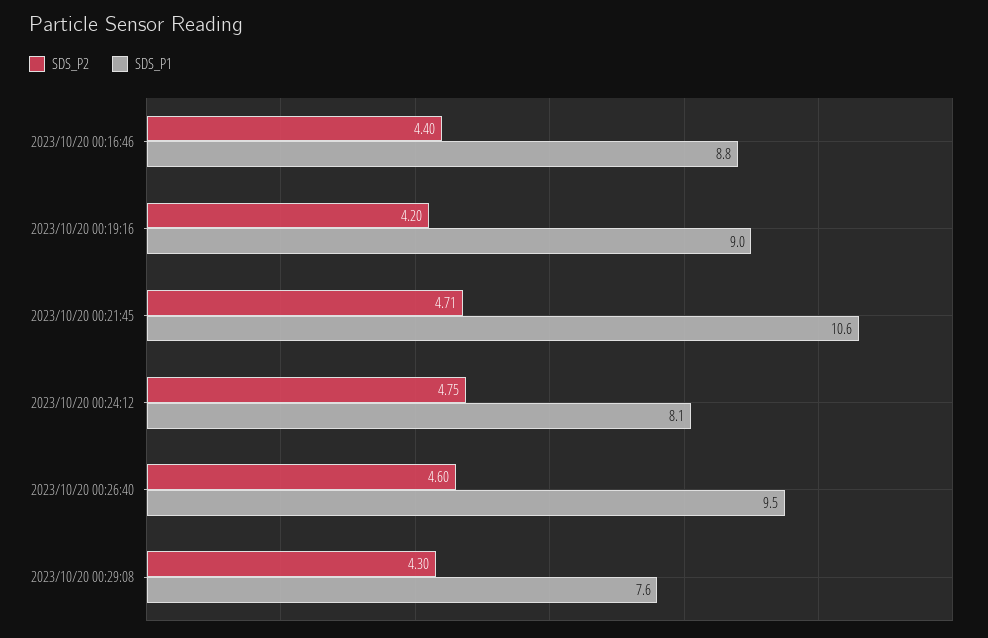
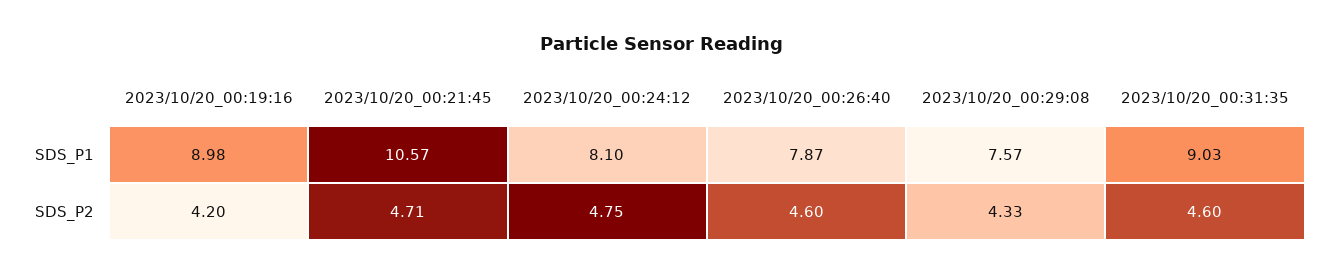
SDS_P2, 2023/10/20 00:16:46: 4.4 -> none
SDS_P1, 2023/10/20 00:16:46: 8.8 -> none
SDS_P1, 2023/10/20 00:26:40: 9.5 -> 7.87
SDS_P2, 2023/10/20 00:29:08: 4.3 -> 4.33
SDS_P1, 2023/10/20_00:31:35: none -> 9.03
SDS_P2, 2023/10/20_00:31:35: none -> 4.6

